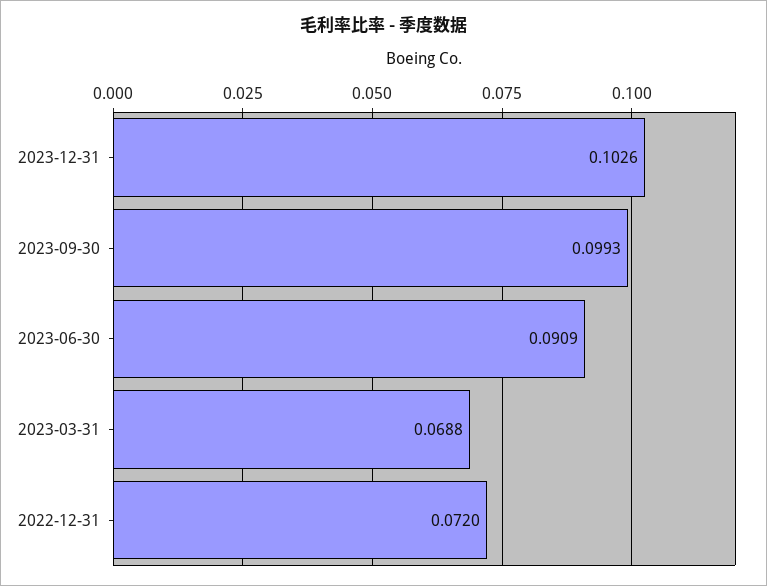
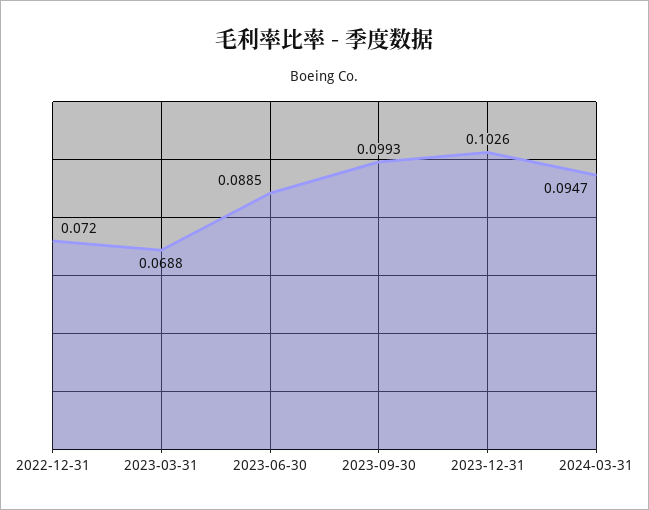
2023-06-30: 0.0909 -> 0.0885
2024-03-31: none -> 0.0947

